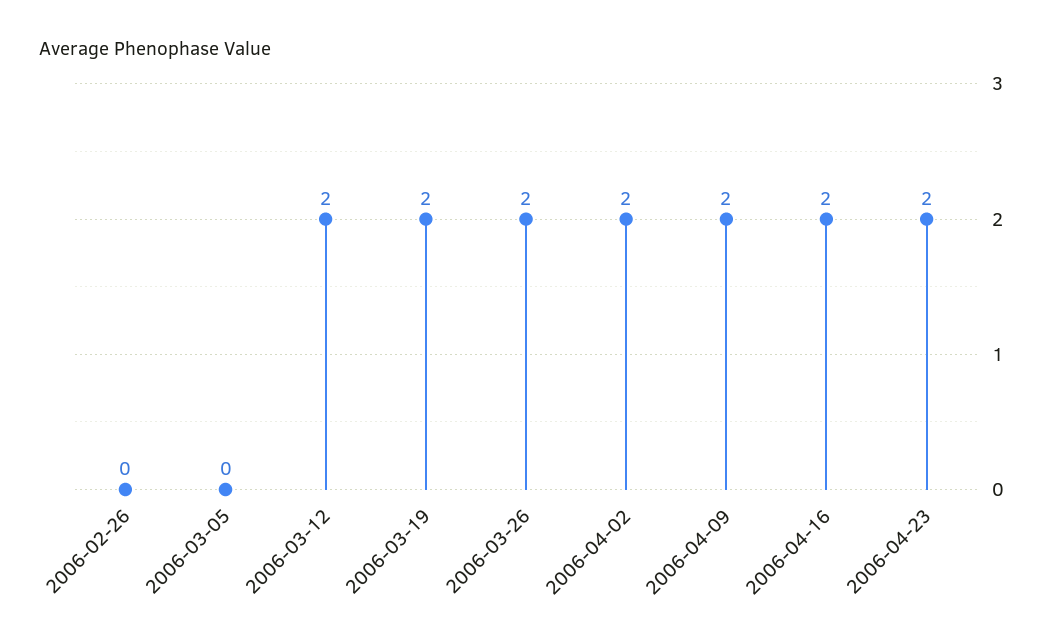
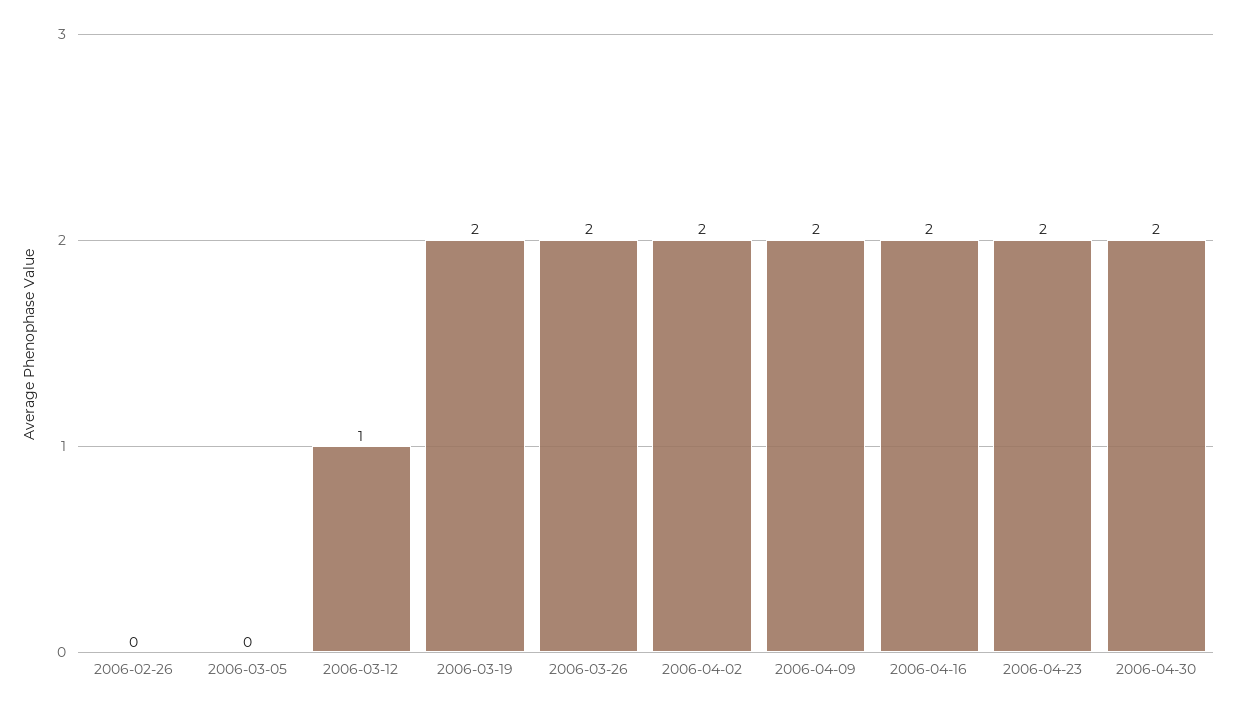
2006-03-12: 2 -> 1
2006-04-30: none -> 2

